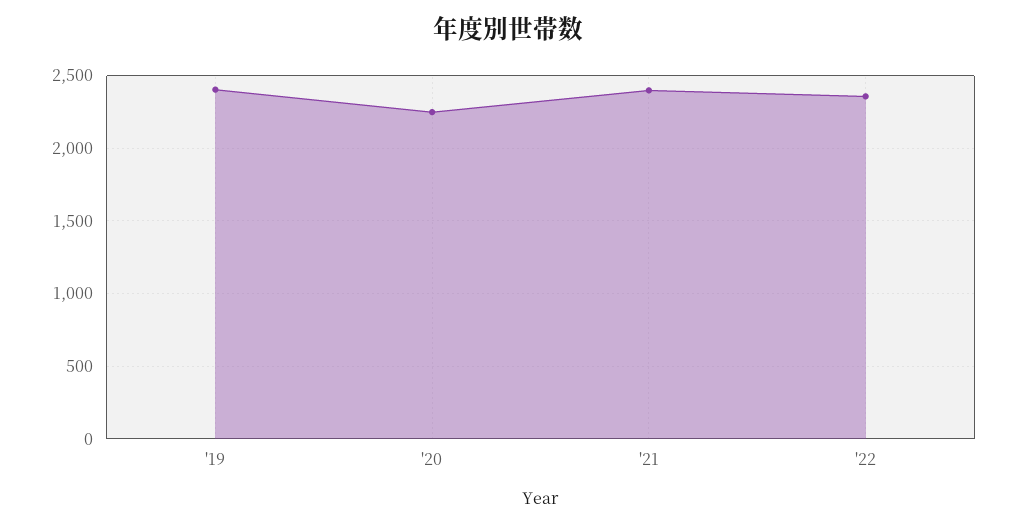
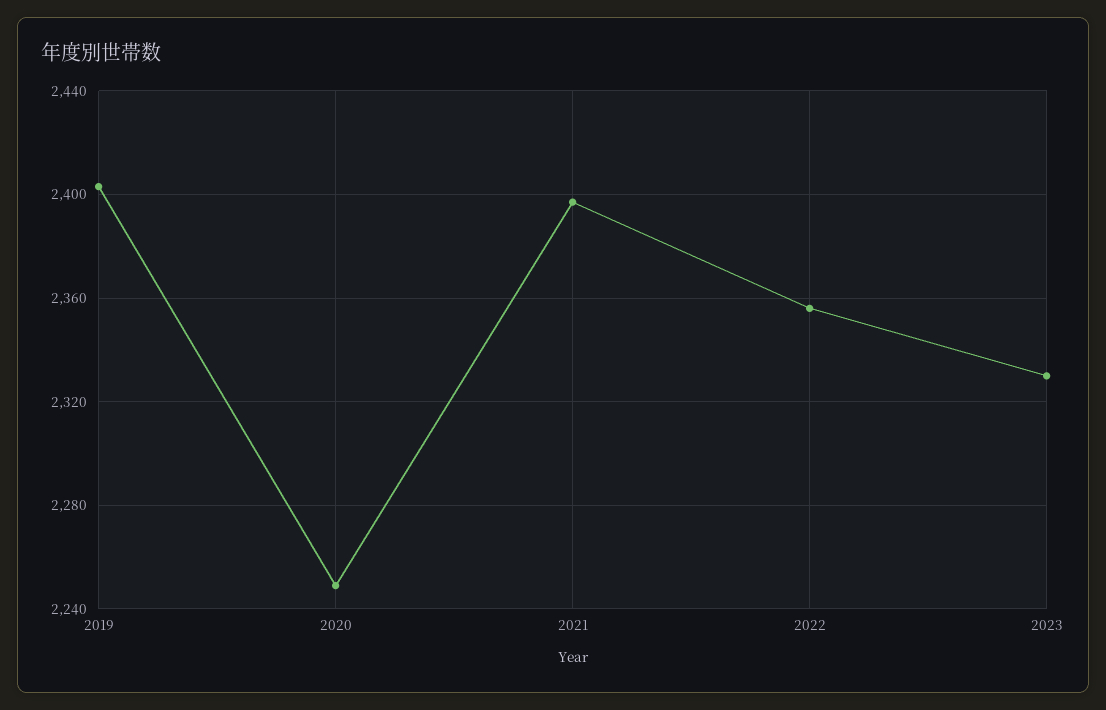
2023: none -> 2330

